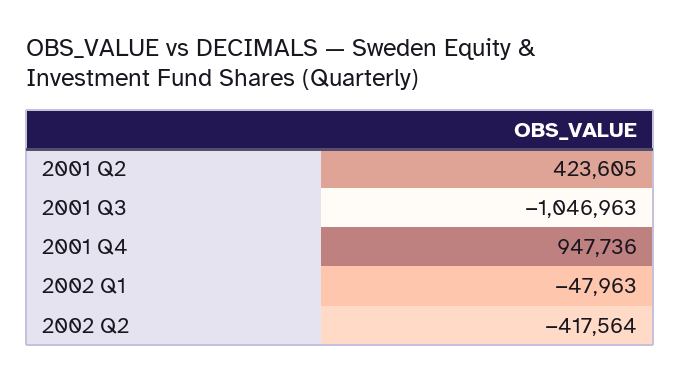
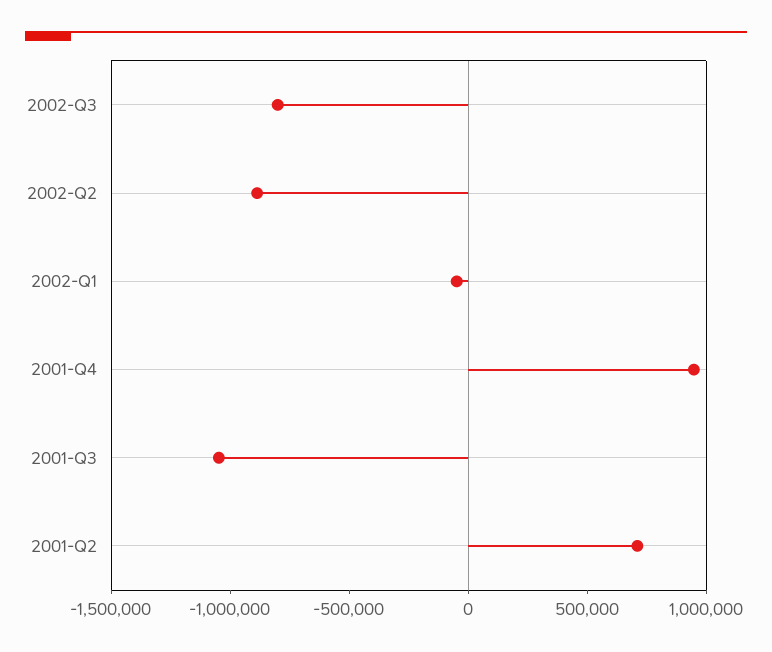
2001 Q2: 423605 -> 700000
2002 Q2: -417564 -> -900000
2002-Q3: none -> -800000

